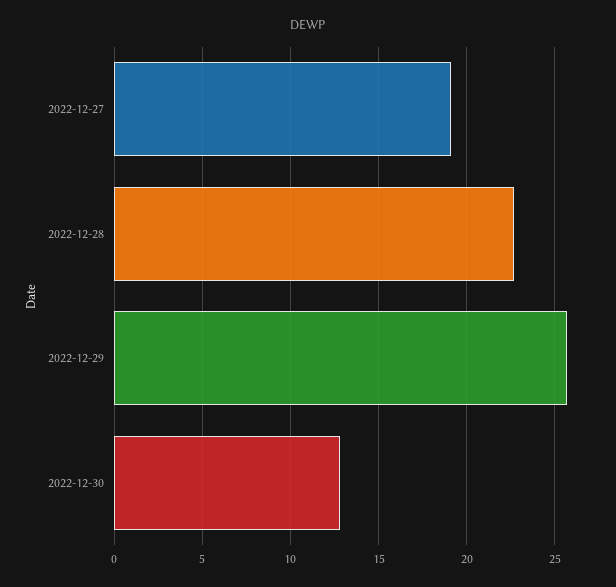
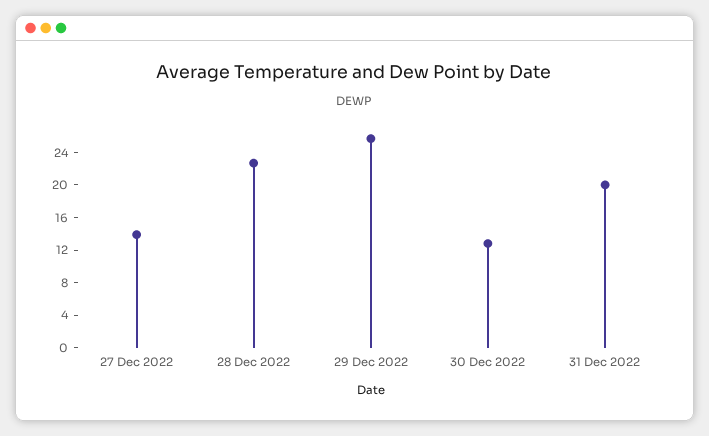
2022-12-27: 19 -> 14
31 Dec 2022: none -> 20

